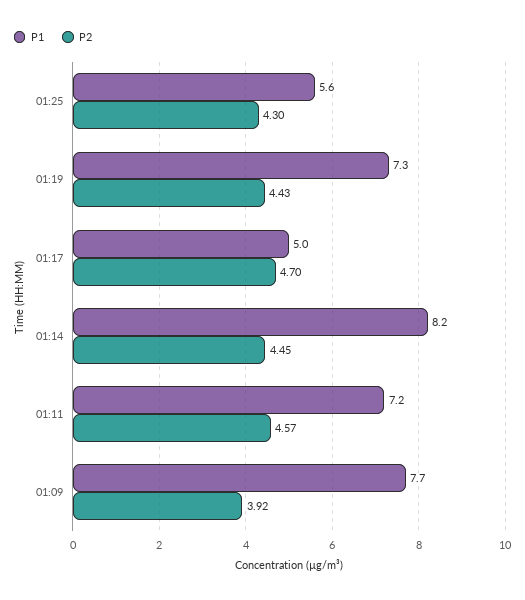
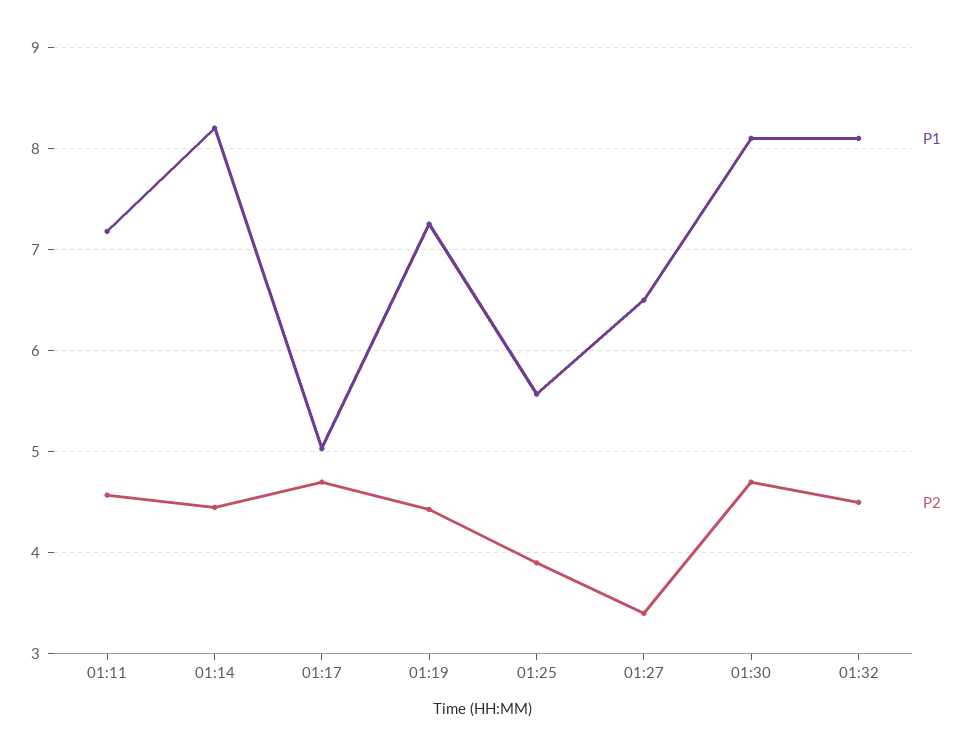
P2, 01:25: 4.3 -> 3.9
P1, 01:09: 7.7 -> none
P2, 01:09: 3.92 -> none
P1, 01:27: none -> 6.5
P2, 01:27: none -> 3.4
P1, 01:30: none -> 8.1
P2, 01:30: none -> 4.7
P1, 01:32: none -> 8.1
P2, 01:32: none -> 4.5

